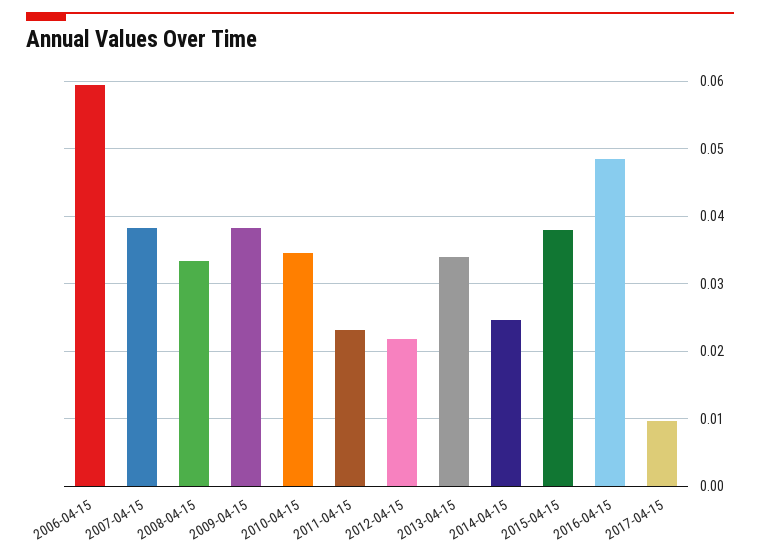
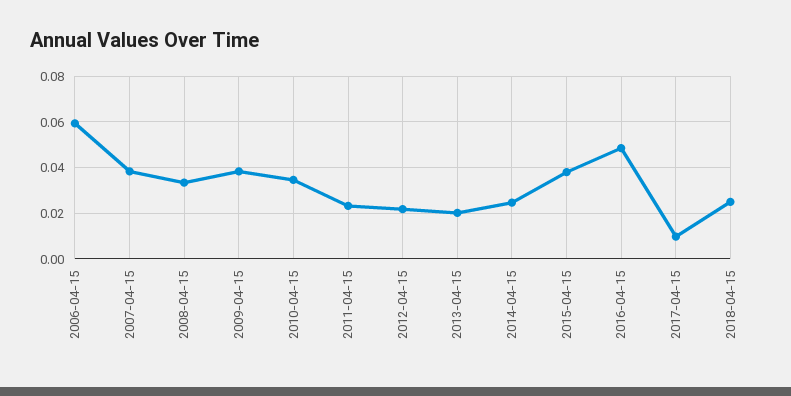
2013-04-15: 0.034 -> 0.02
2018-04-15: none -> 0.025

